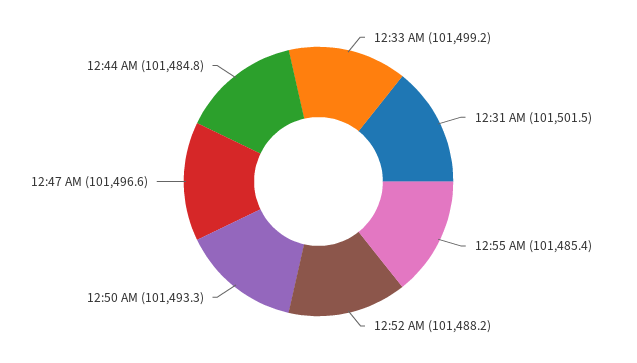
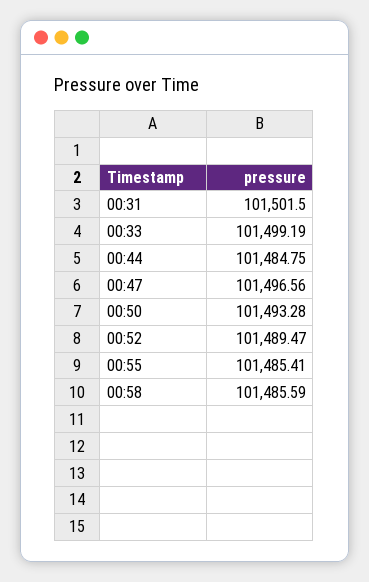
12:52 AM: 101488.2 -> 101489.47
00:58: none -> 101485.59

